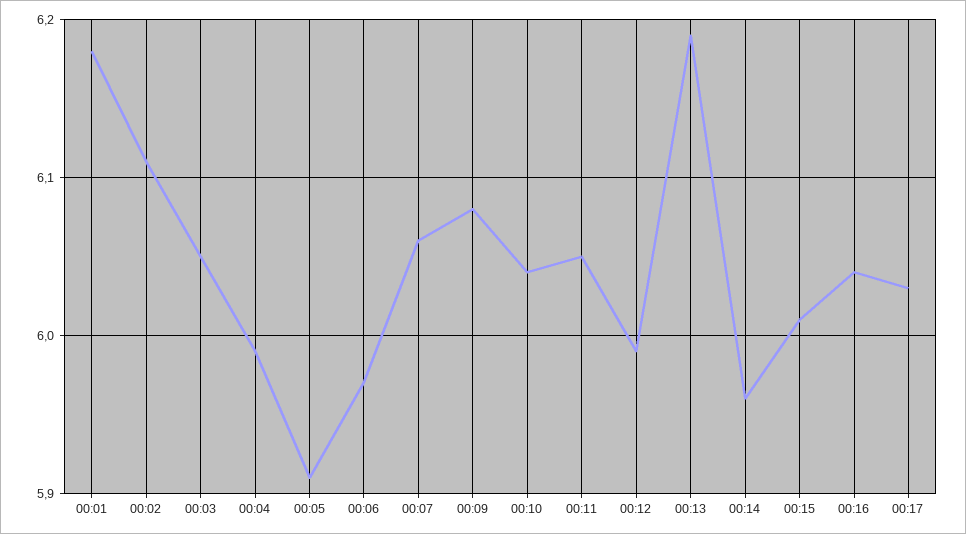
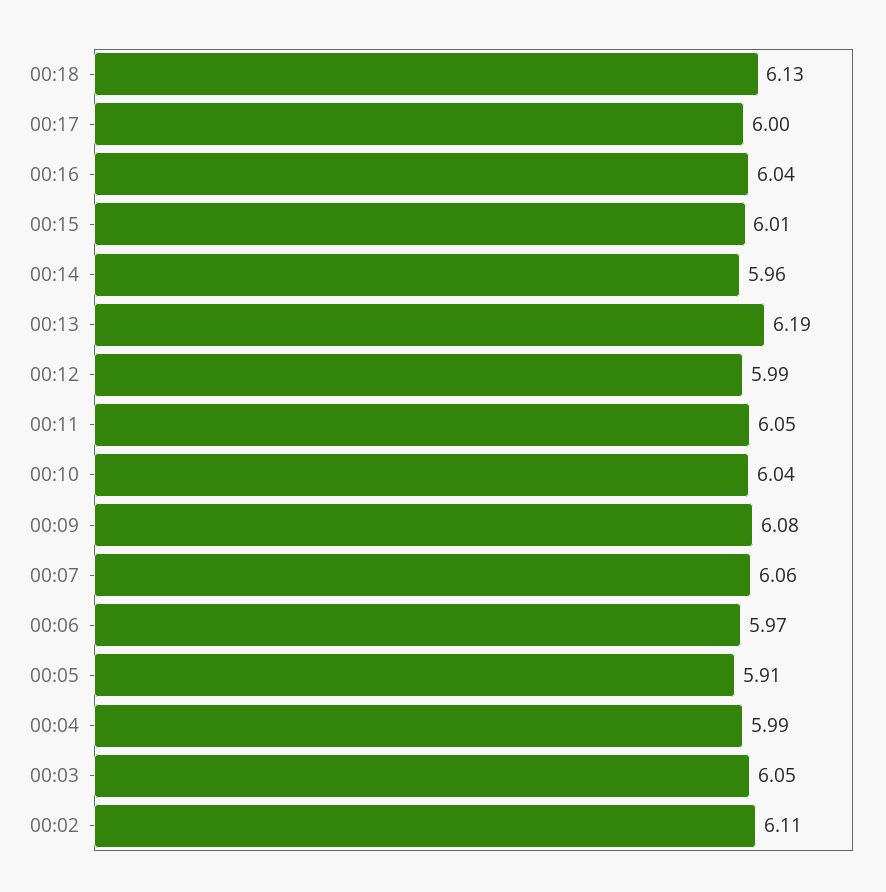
00:01: 6.18 -> none
00:17: 6.03 -> 6
00:18: none -> 6.13

